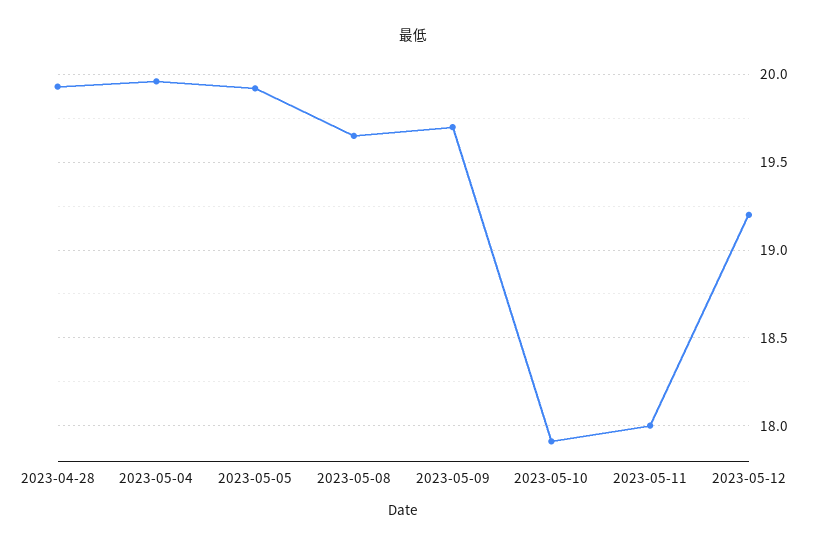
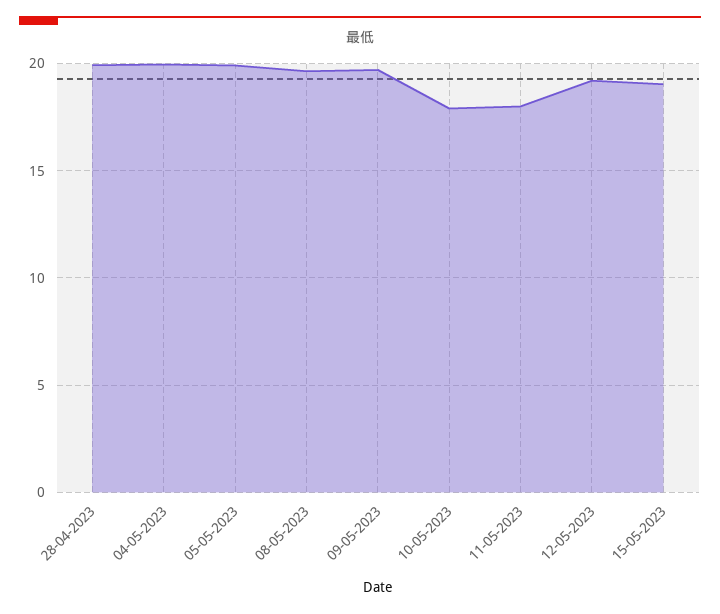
15-05-2023: none -> 19

